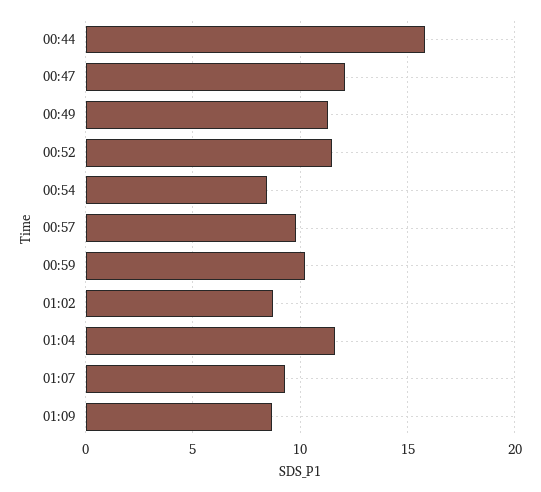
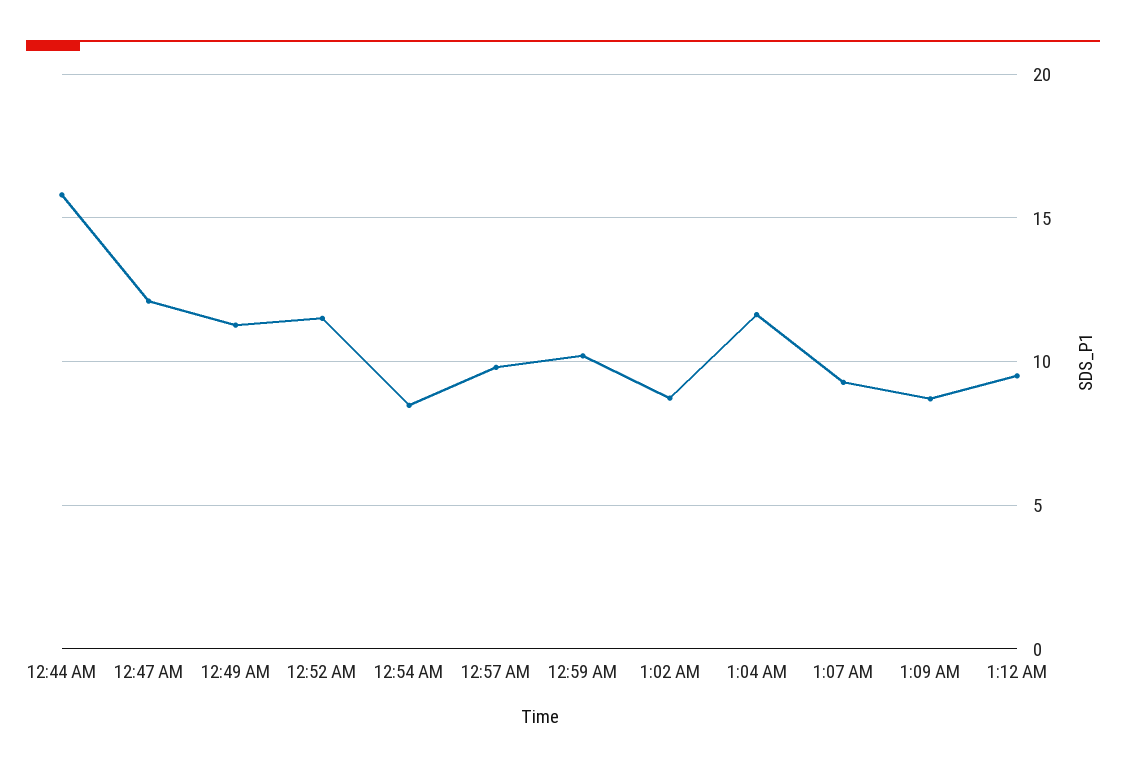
1:12 AM: none -> 9.5

